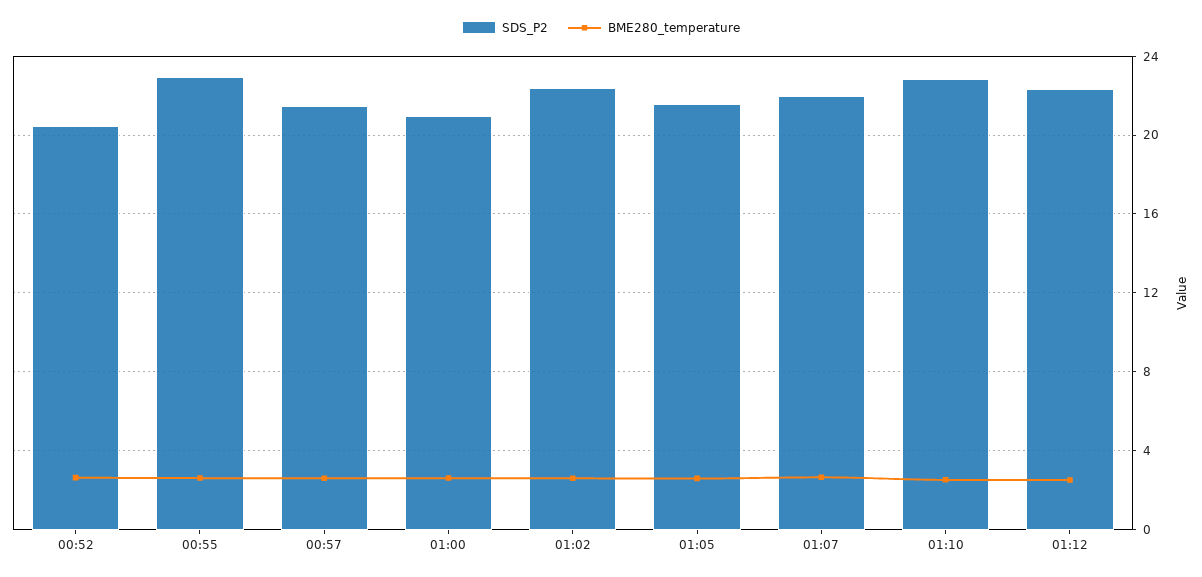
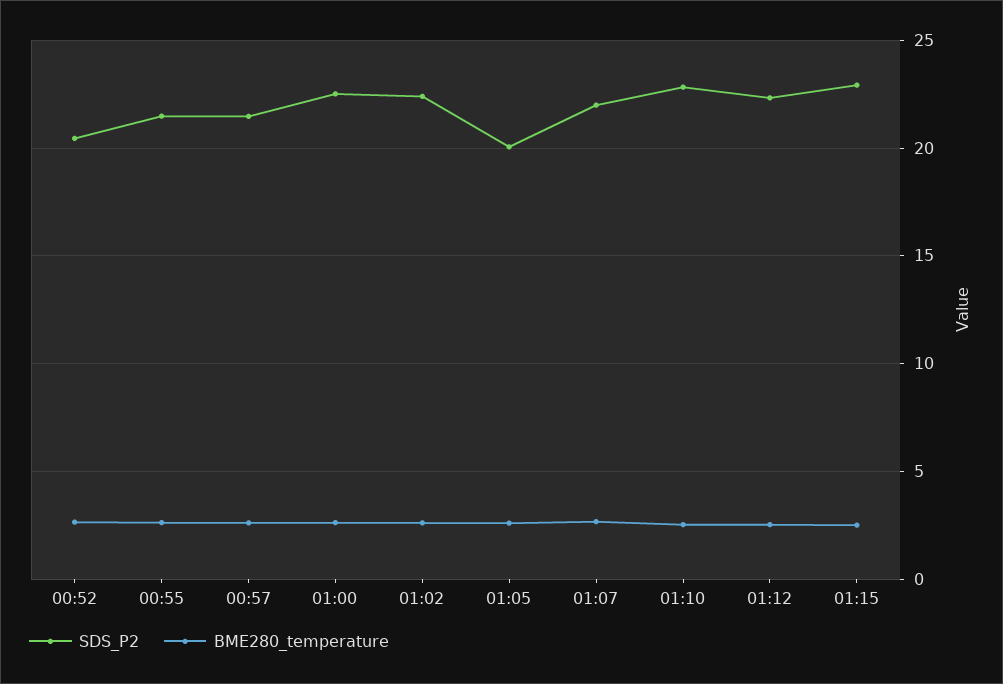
SDS_P2, 00:55: 23 -> 21.5
SDS_P2, 01:00: 21 -> 22.5
SDS_P2, 01:05: 21.5 -> 20
SDS_P2, 01:15: none -> 23
BME280_temperature, 01:15: none -> 2.5

